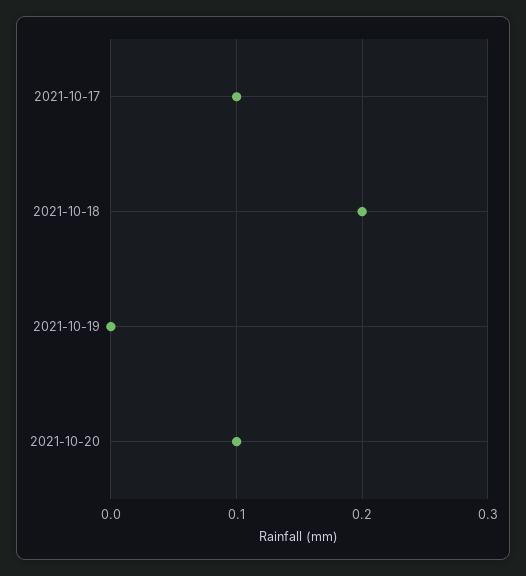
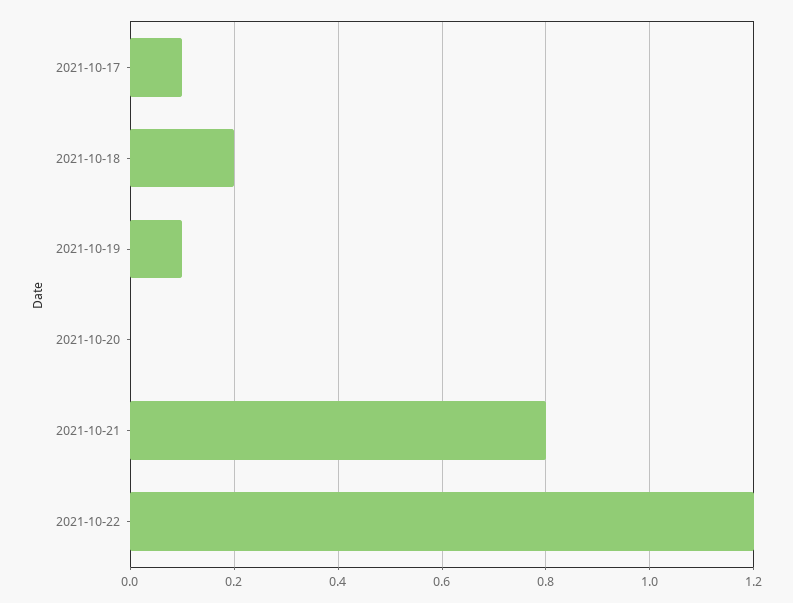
2021-10-19: 0 -> 0.1
2021-10-20: 0.1 -> 0
2021-10-21: none -> 0.8
2021-10-22: none -> 1.2

